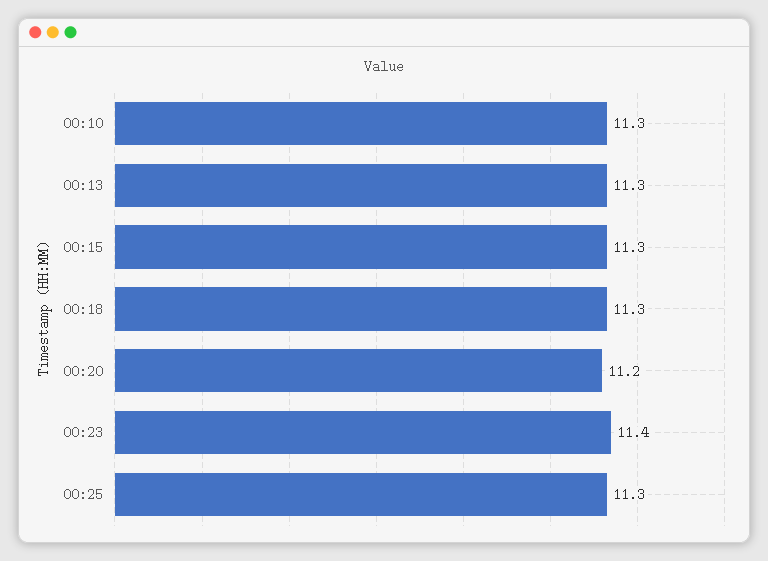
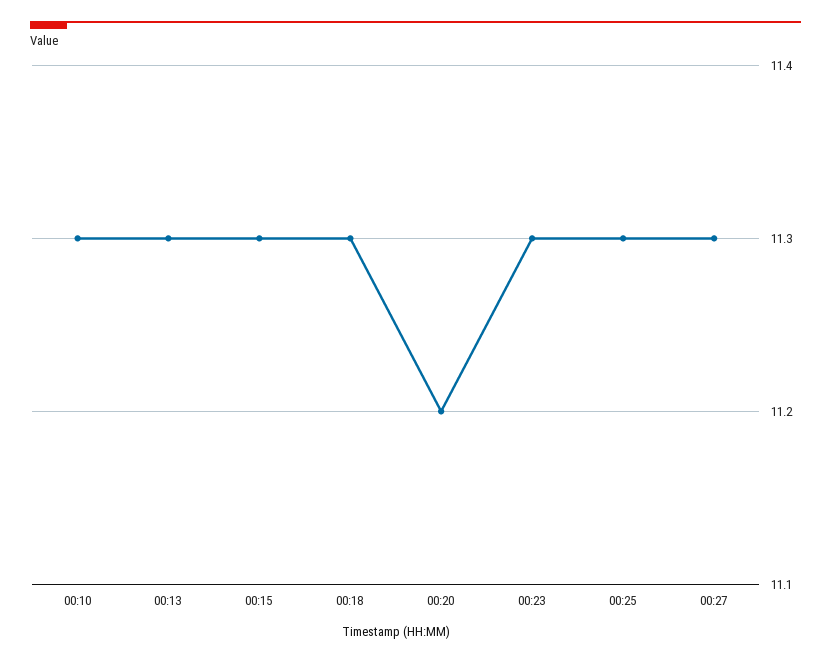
00:23: 11.4 -> 11.3
00:27: none -> 11.3

